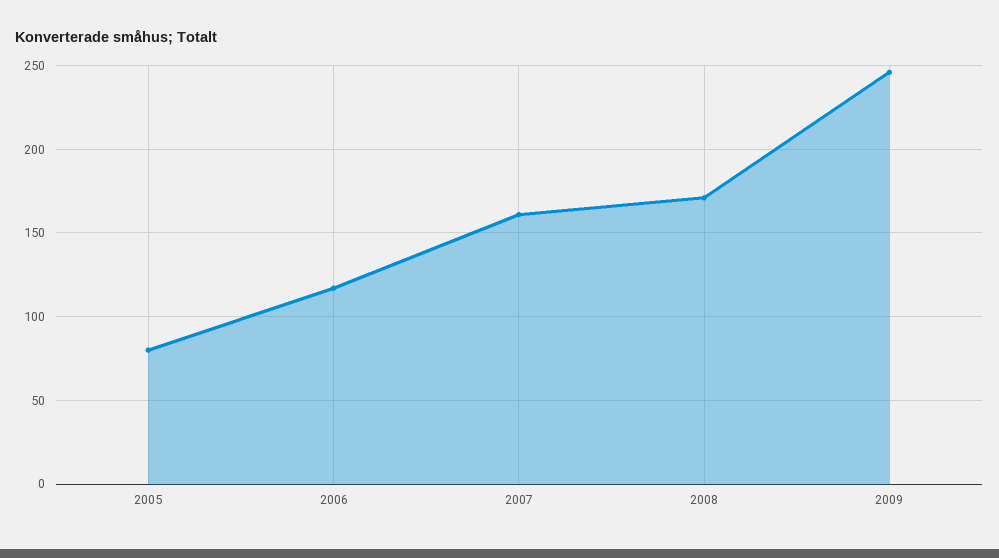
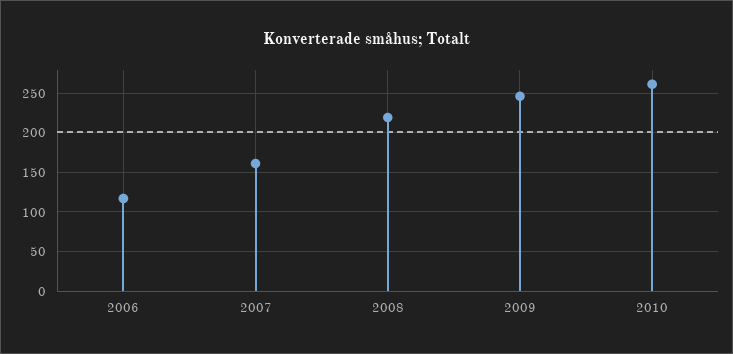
2005: 80 -> none
2008: 170 -> 220
2010: none -> 260

